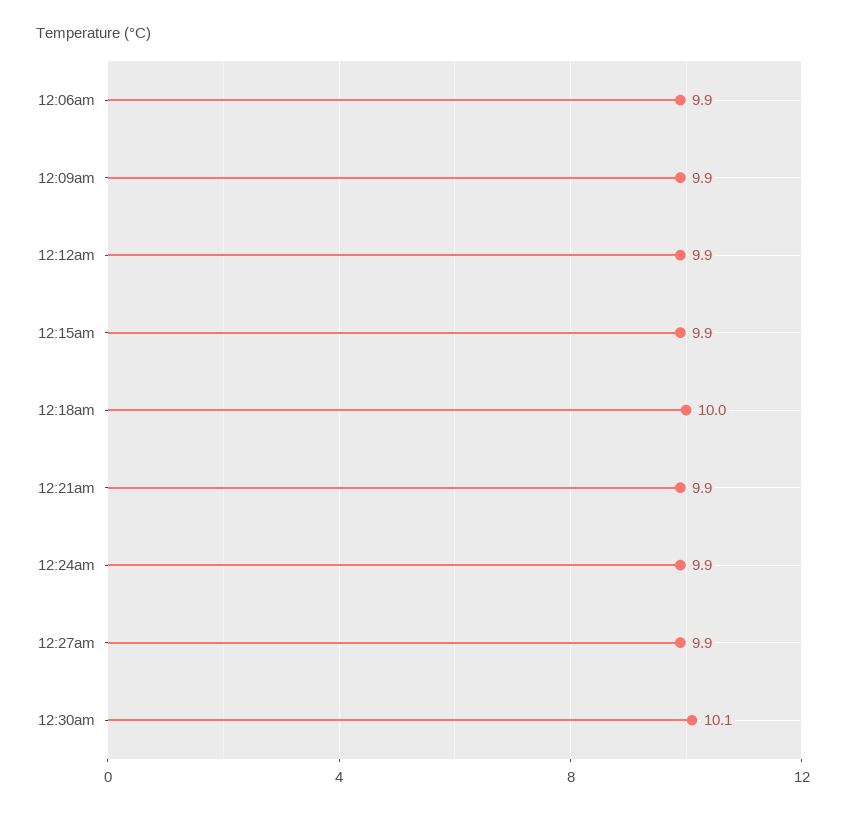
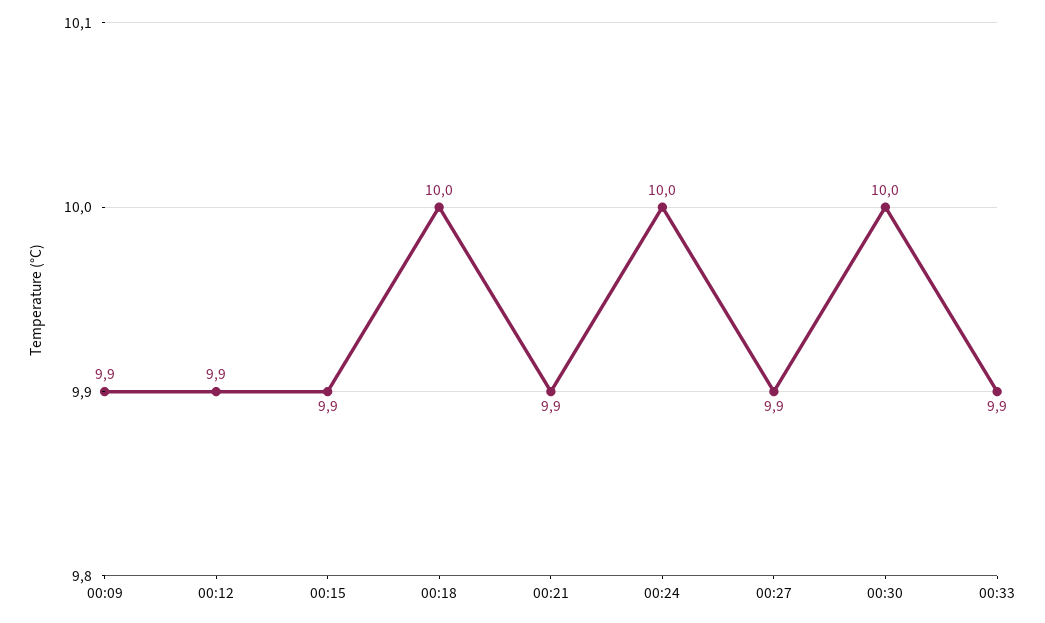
12:06am: 9.9 -> none
12:24am: 9.9 -> 10
12:30am: 10.1 -> 10
00:33: none -> 9.9

